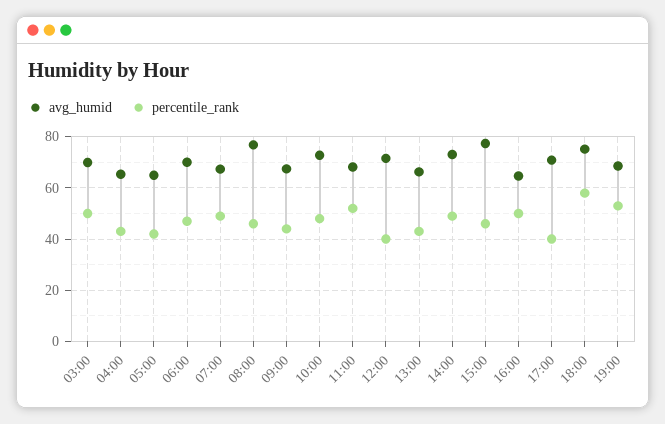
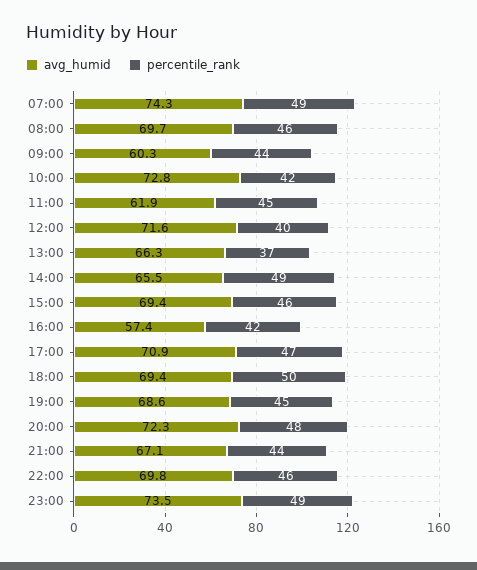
avg_humid, 03:00: 70 -> none
percentile_rank, 03:00: 50 -> none
avg_humid, 04:00: 65 -> none
percentile_rank, 04:00: 42.5 -> none
avg_humid, 05:00: 65 -> none
percentile_rank, 05:00: 42.5 -> none
avg_humid, 06:00: 70 -> none
percentile_rank, 06:00: 47.5 -> none
avg_humid, 07:00: 67.5 -> 74.3
avg_humid, 08:00: 77.5 -> 69.7
avg_humid, 09:00: 67.5 -> 60.3
percentile_rank, 10:00: 47.5 -> 42
avg_humid, 11:00: 67.5 -> 61.9
percentile_rank, 11:00: 52.5 -> 45
percentile_rank, 13:00: 42.5 -> 37
avg_humid, 14:00: 72.5 -> 65.5
avg_humid, 15:00: 77.5 -> 69.4
avg_humid, 16:00: 65 -> 57.4
percentile_rank, 16:00: 50 -> 42
percentile_rank, 17:00: 40 -> 47
avg_humid, 18:00: 75 -> 69.4
percentile_rank, 18:00: 57.5 -> 50
percentile_rank, 19:00: 52.5 -> 45
avg_humid, 20:00: none -> 72.3
percentile_rank, 20:00: none -> 48
avg_humid, 21:00: none -> 67.1
percentile_rank, 21:00: none -> 44
avg_humid, 22:00: none -> 69.8
percentile_rank, 22:00: none -> 46
avg_humid, 23:00: none -> 73.5
percentile_rank, 23:00: none -> 49

